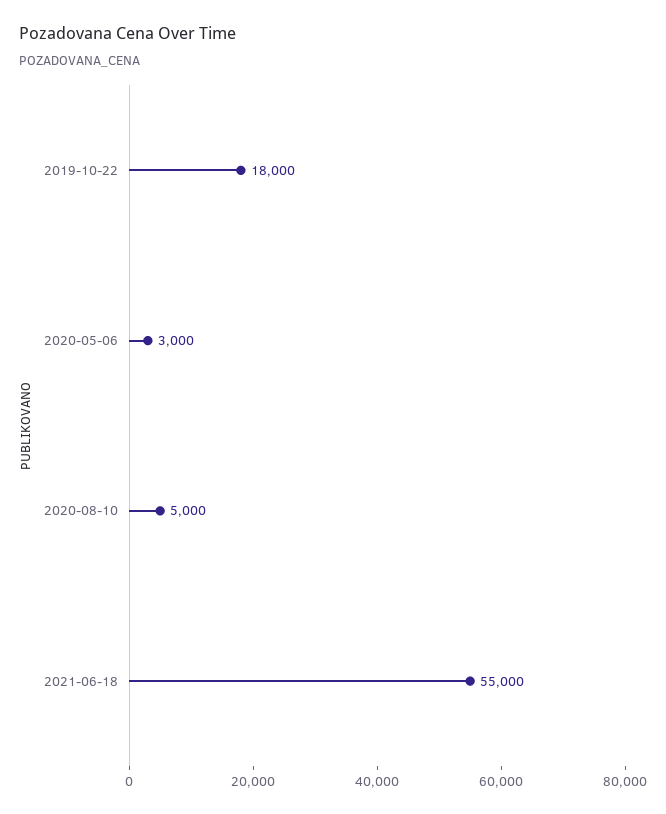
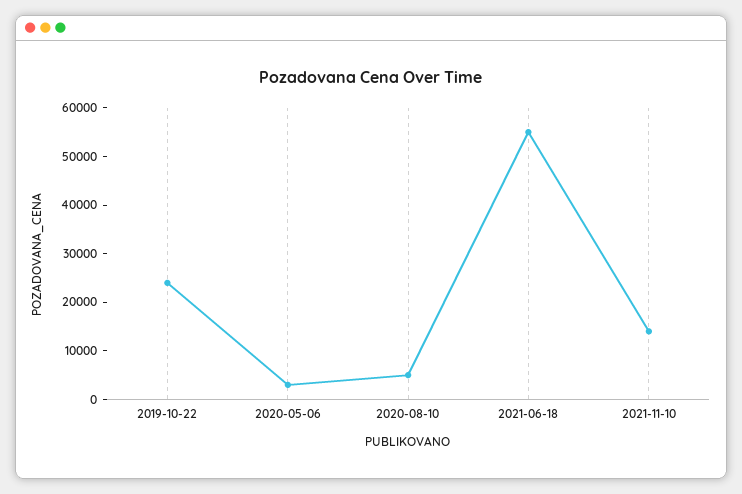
2019-10-22: 18000 -> 24000
2021-11-10: none -> 14000

